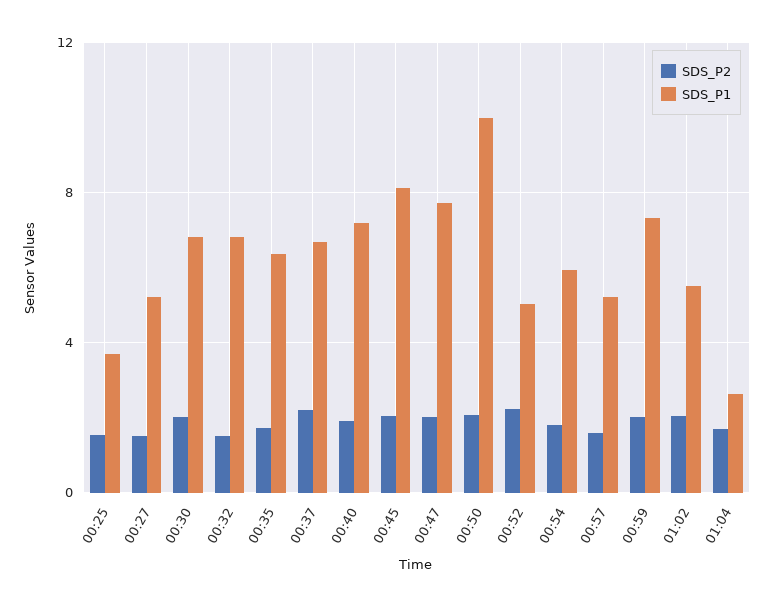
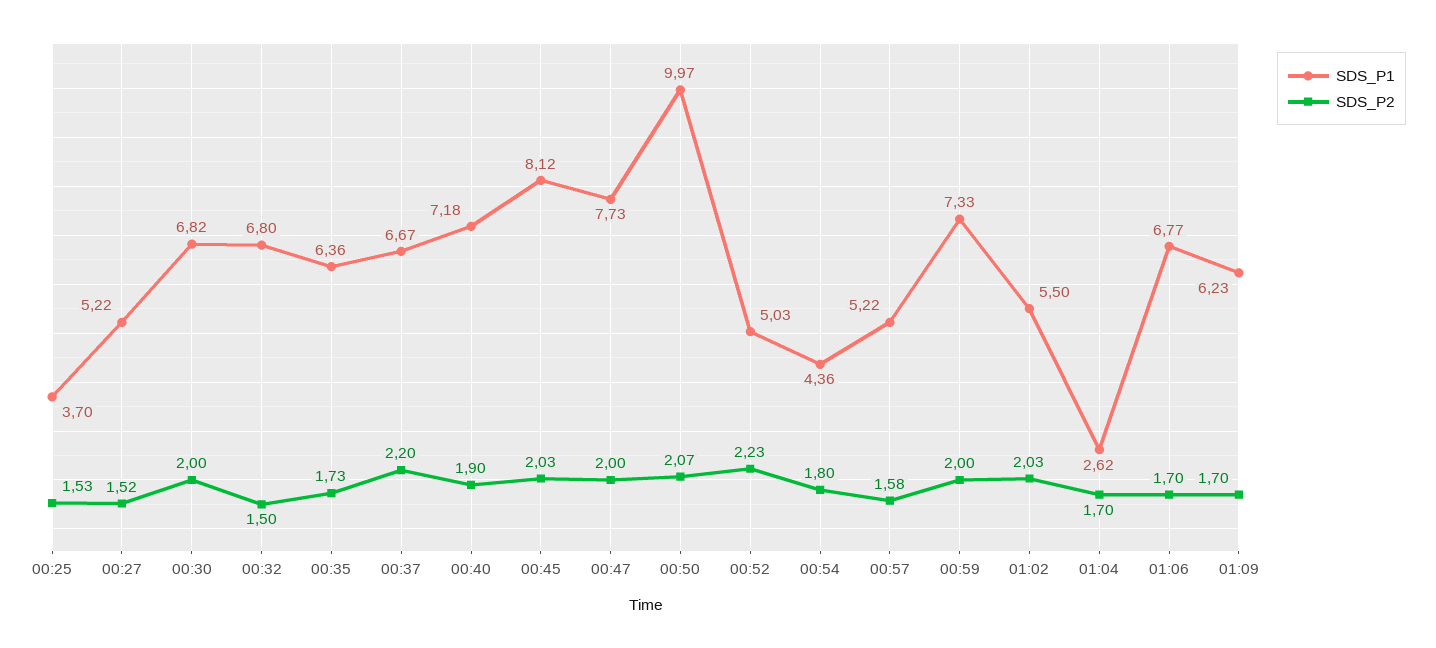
SDS_P1, 00:54: 6 -> 4.36
SDS_P1, 01:06: none -> 6.77
SDS_P2, 01:06: none -> 1.7
SDS_P1, 01:09: none -> 6.23
SDS_P2, 01:09: none -> 1.7

